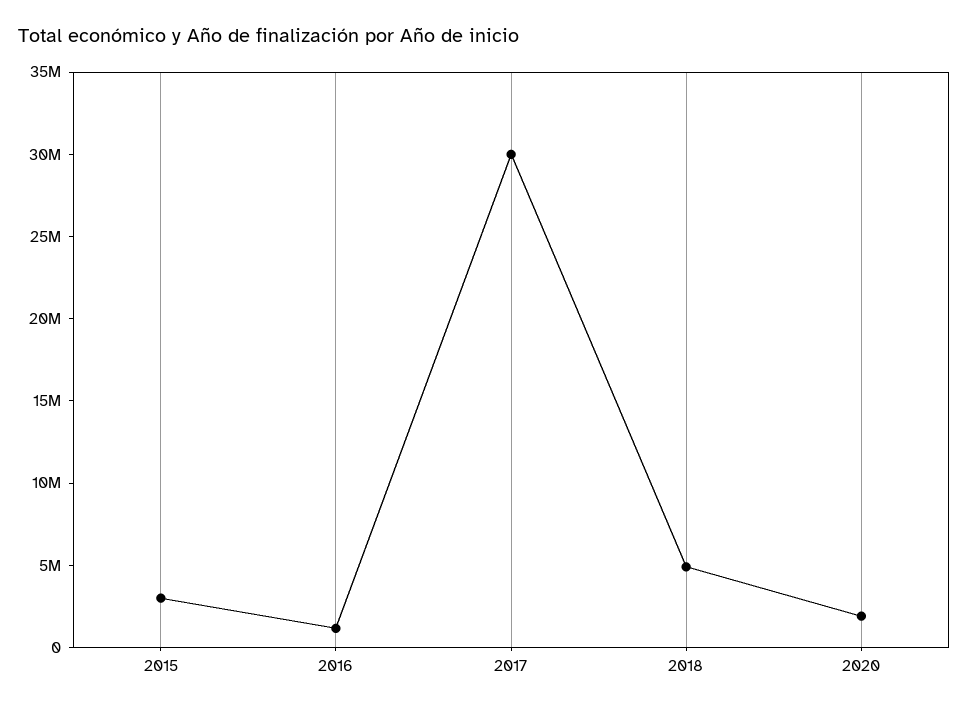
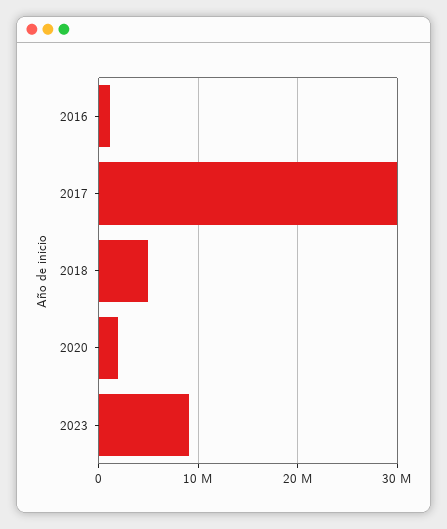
2015: 3000000 -> none
2023: none -> 9000000

